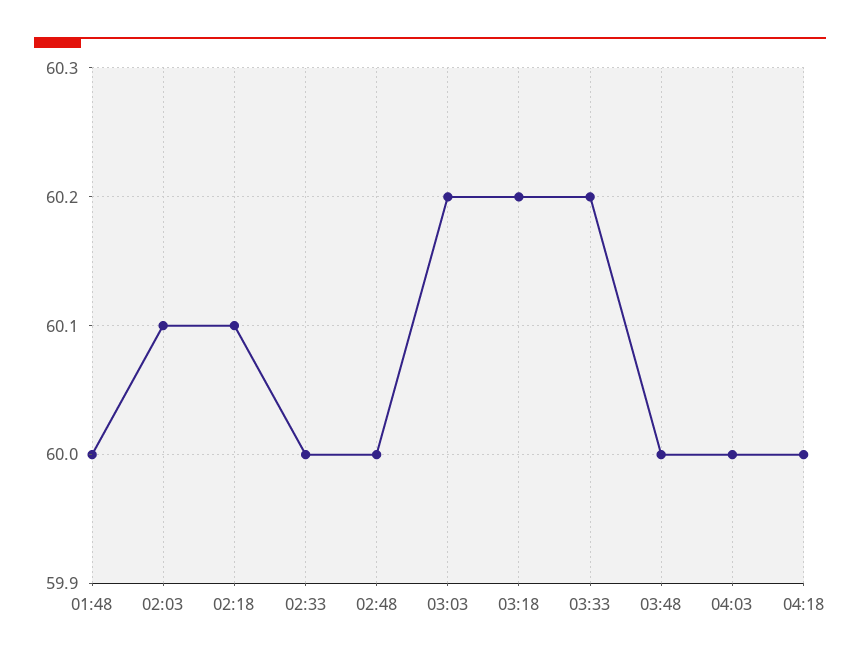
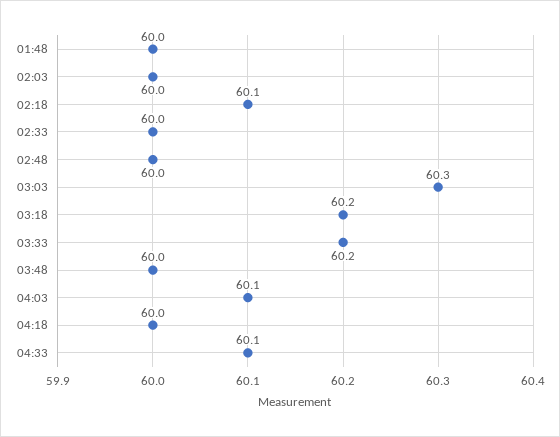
02:03: 60.1 -> 60
03:03: 60.2 -> 60.3
04:03: 60 -> 60.1
04:33: none -> 60.1

